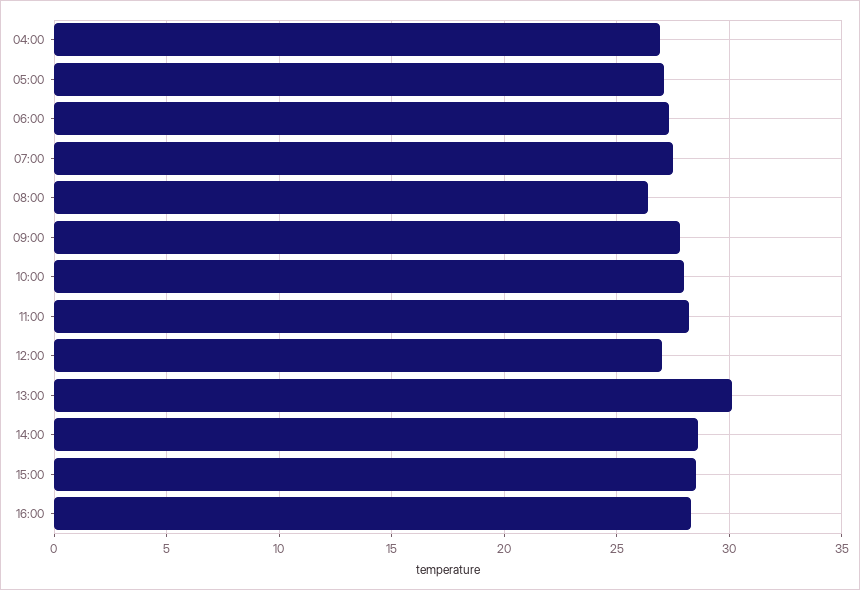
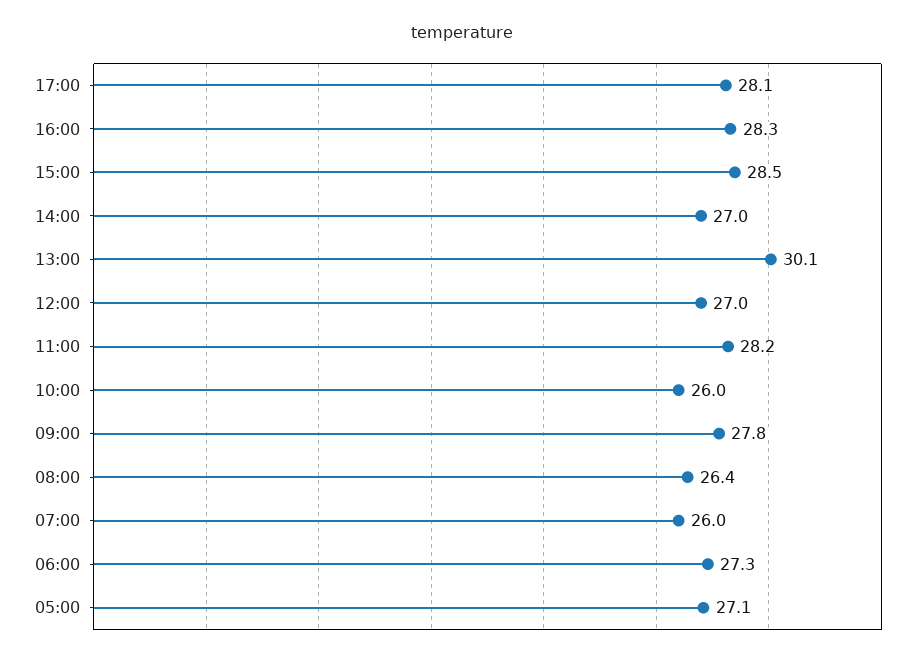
04:00: 27 -> none
07:00: 27.5 -> 26
10:00: 28 -> 26
14:00: 28.5 -> 27
17:00: none -> 28.1

